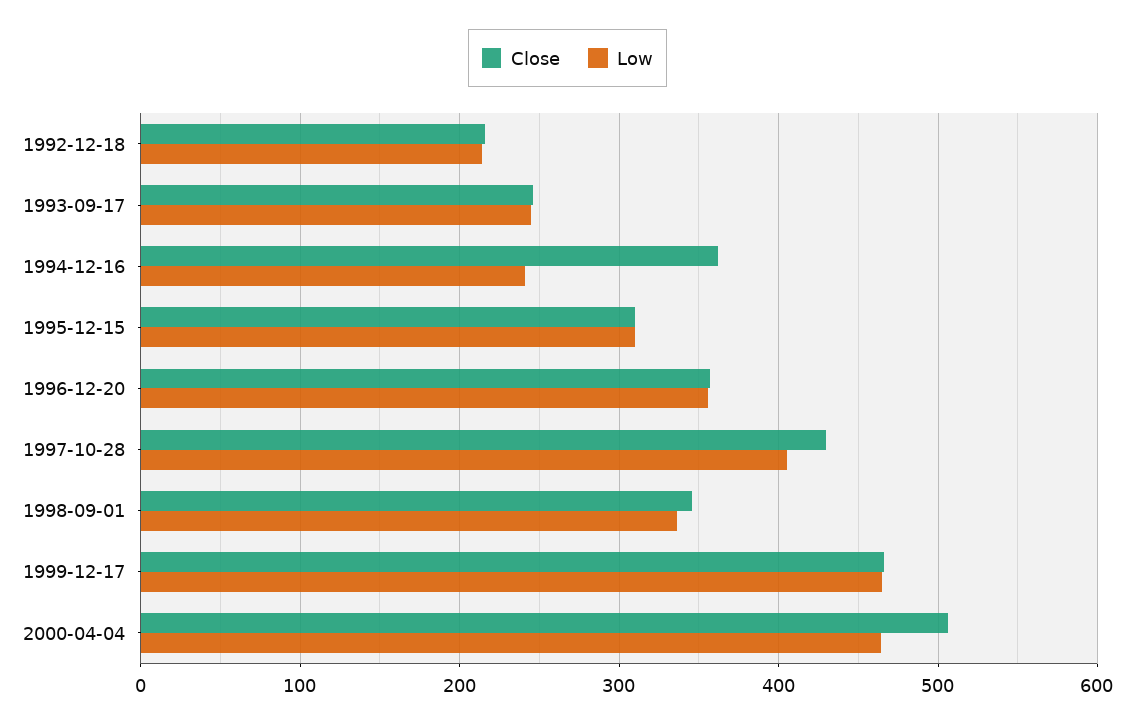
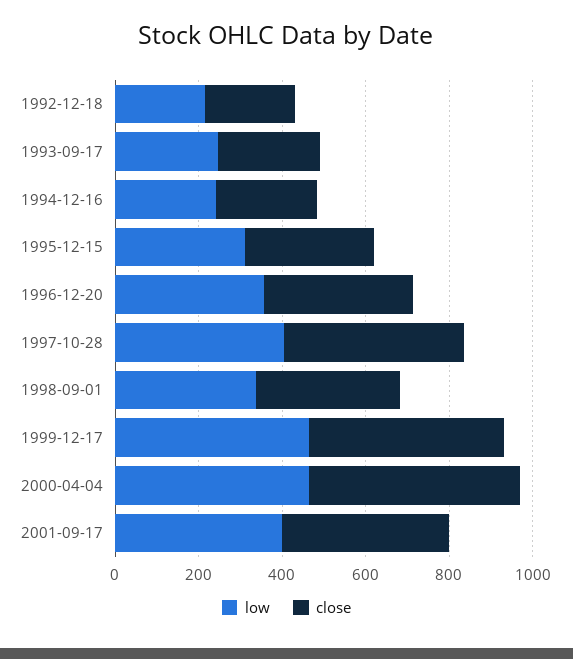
Close, 1994-12-16: 360 -> 250
Low, 2001-09-17: none -> 400
Close, 2001-09-17: none -> 400

